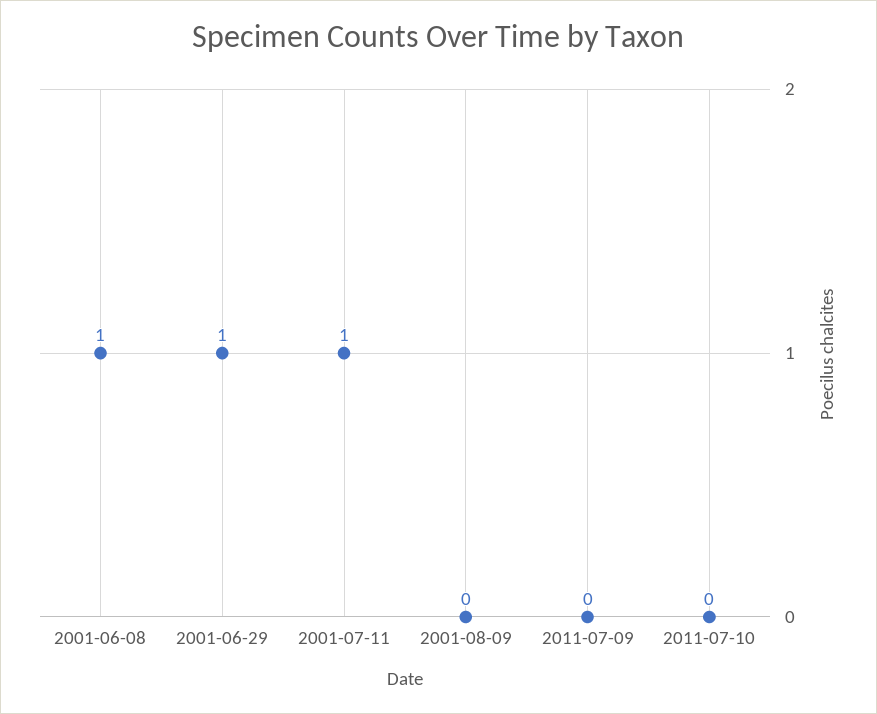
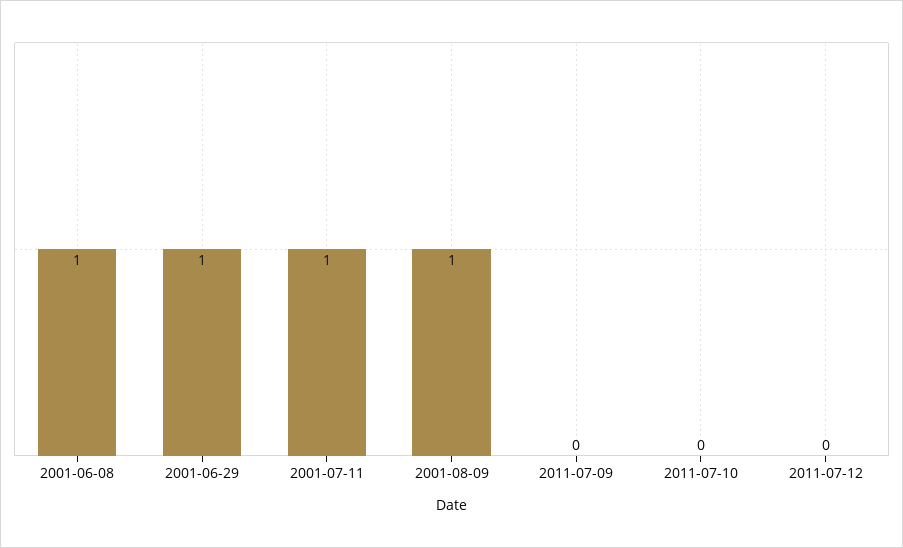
2001-08-09: 0 -> 1
2011-07-12: none -> 0

